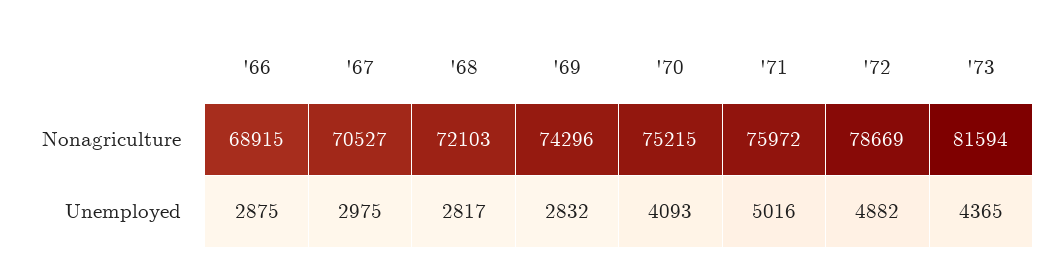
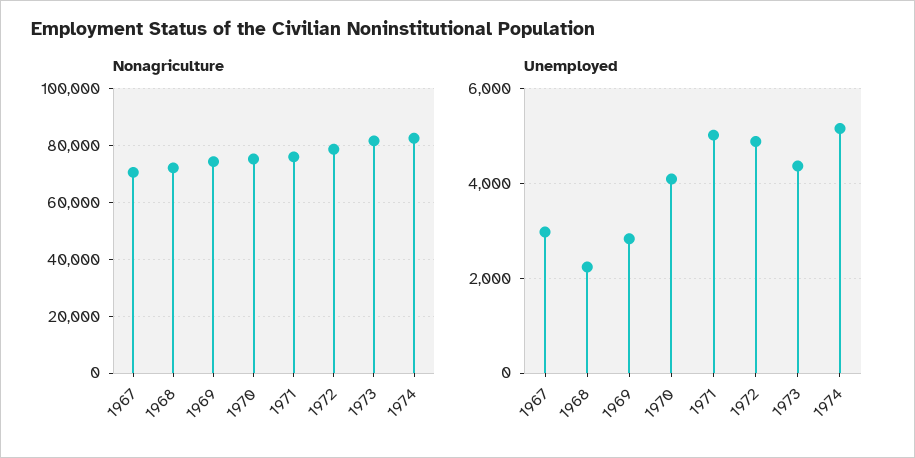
Nonagriculture, '66: 68915 -> none
Unemployed, '66: 2875 -> none
Unemployed, '68: 2817 -> 2200
Nonagriculture, 1974: none -> 82500
Unemployed, 1974: none -> 5200

